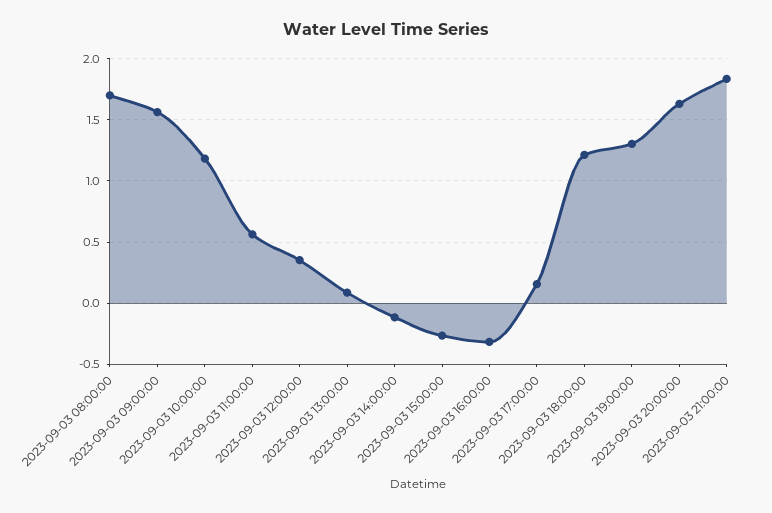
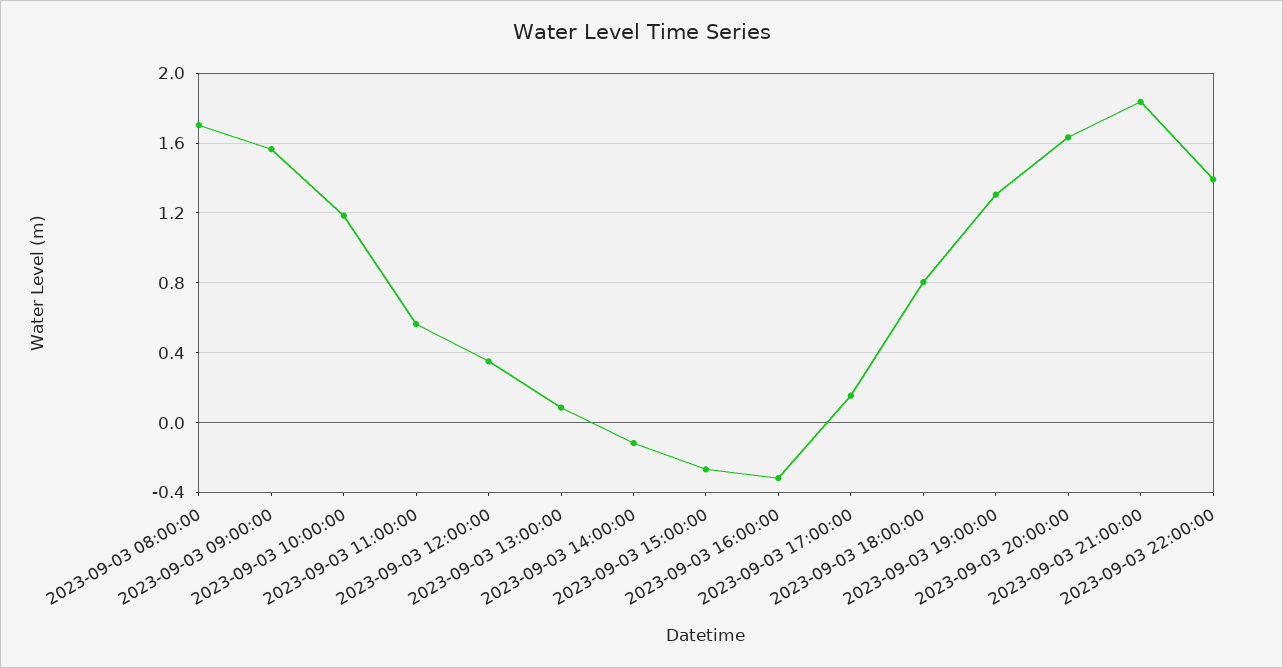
2023-09-03 18:00:00: 1.2 -> 0.8
2023-09-03 22:00:00: none -> 1.4

